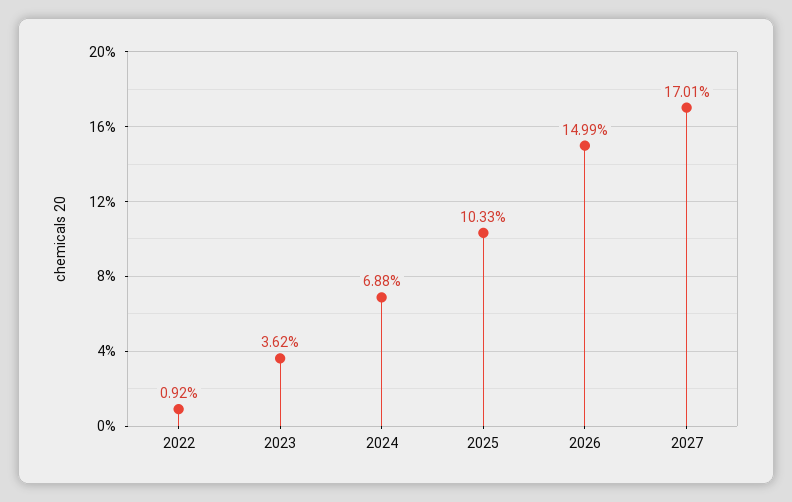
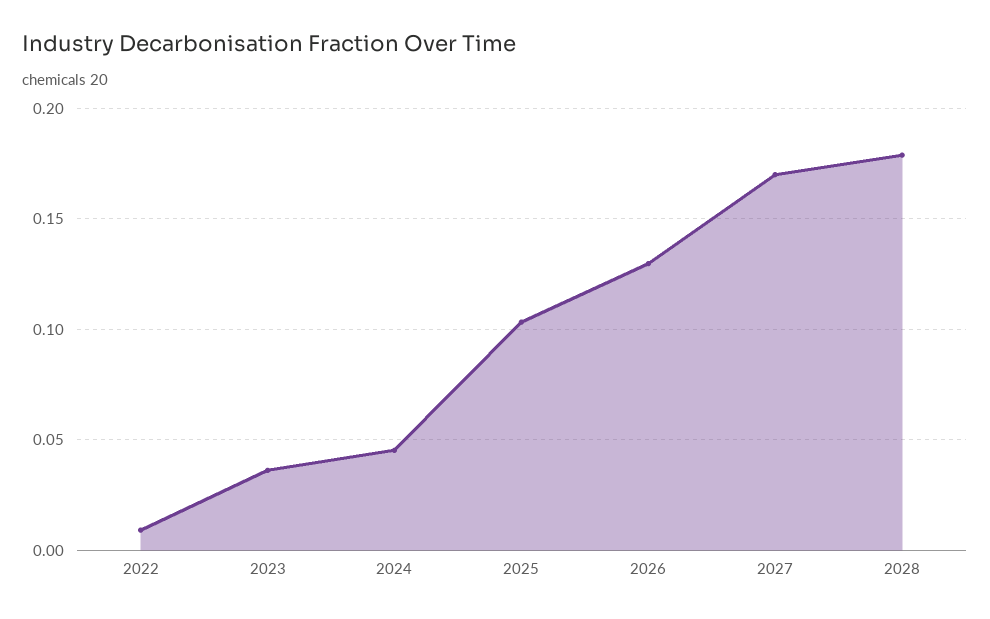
2024: 0.0688 -> 0.045
2026: 0.1499 -> 0.13
2028: none -> 0.18

